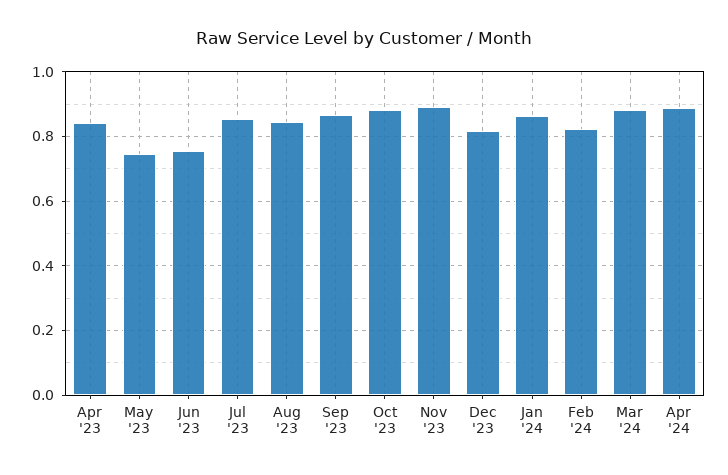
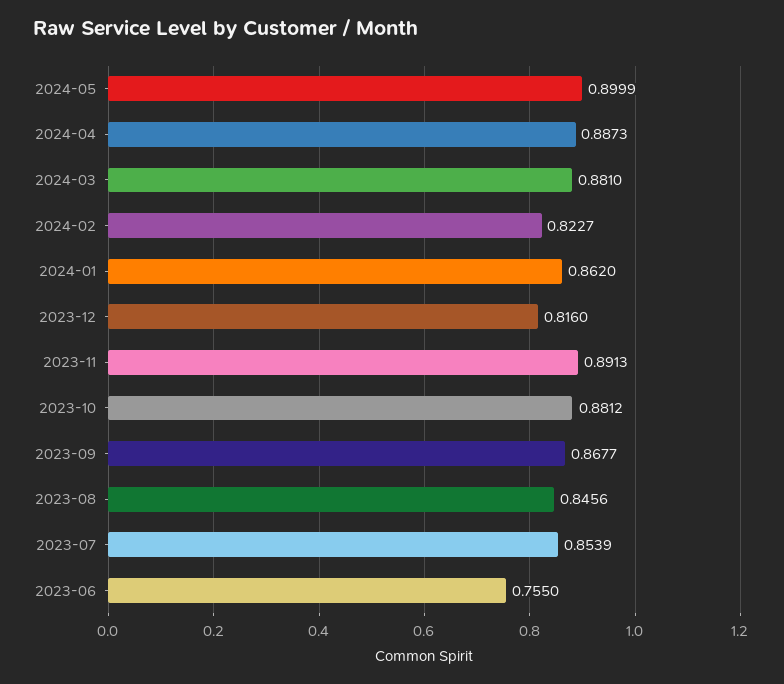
Apr '23: 0.84 -> none
May '23: 0.74 -> none
2024-05: none -> 0.8999

